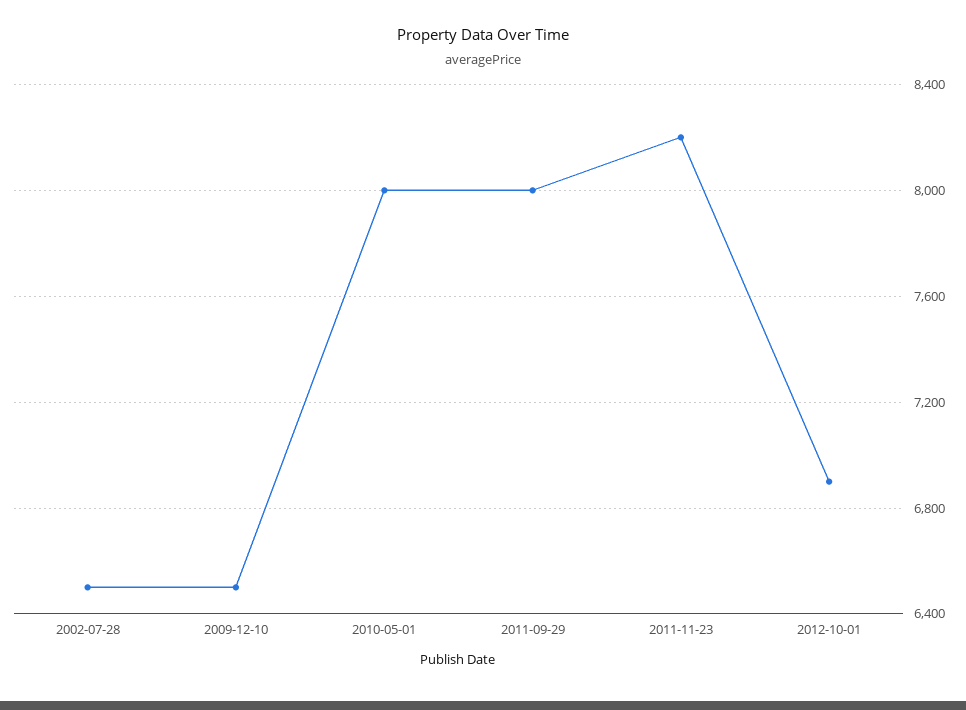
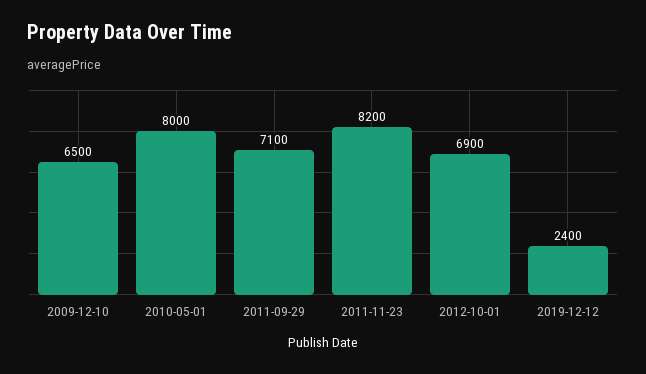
2002-07-28: 6500 -> none
2011-09-29: 8000 -> 7100
2019-12-12: none -> 2400

